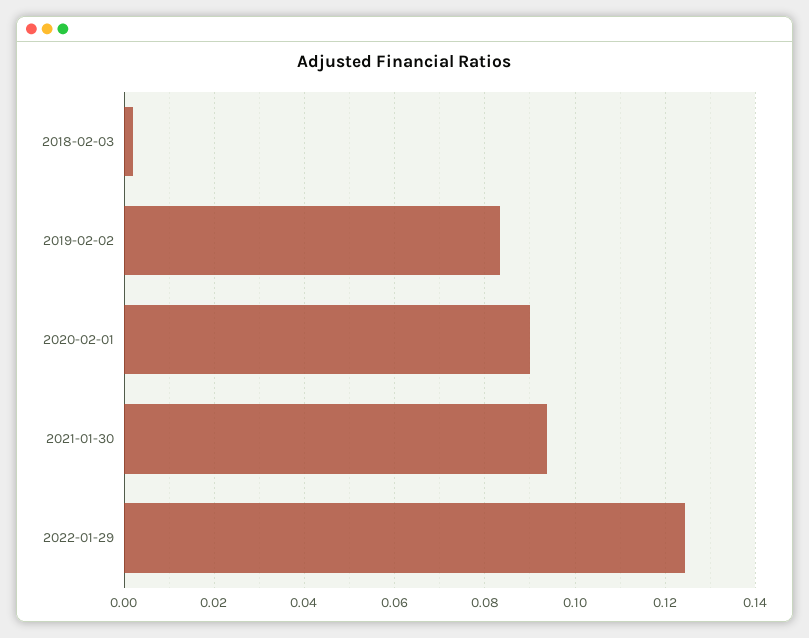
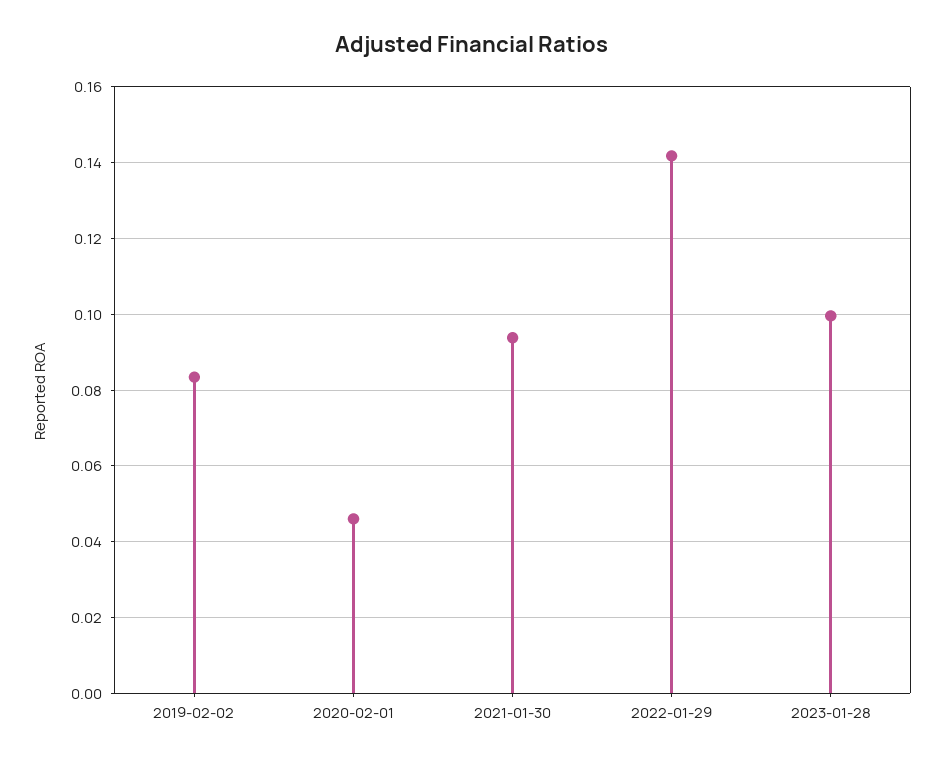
2018-02-03: 0.002 -> none
2020-02-01: 0.09 -> 0.046
2022-01-29: 0.124 -> 0.142
2023-01-28: none -> 0.1

